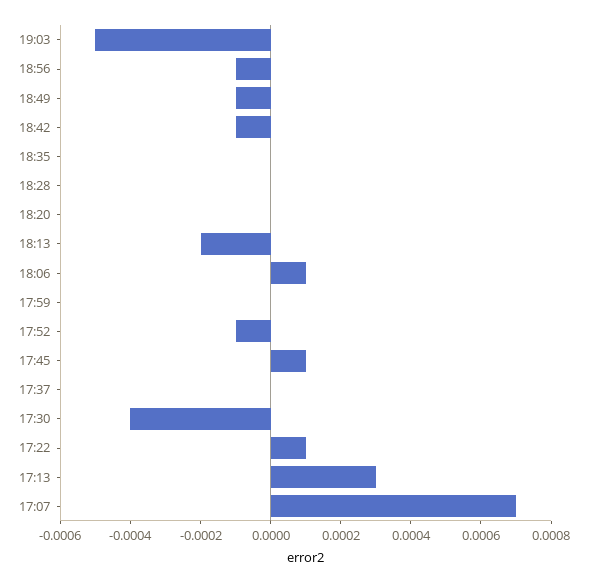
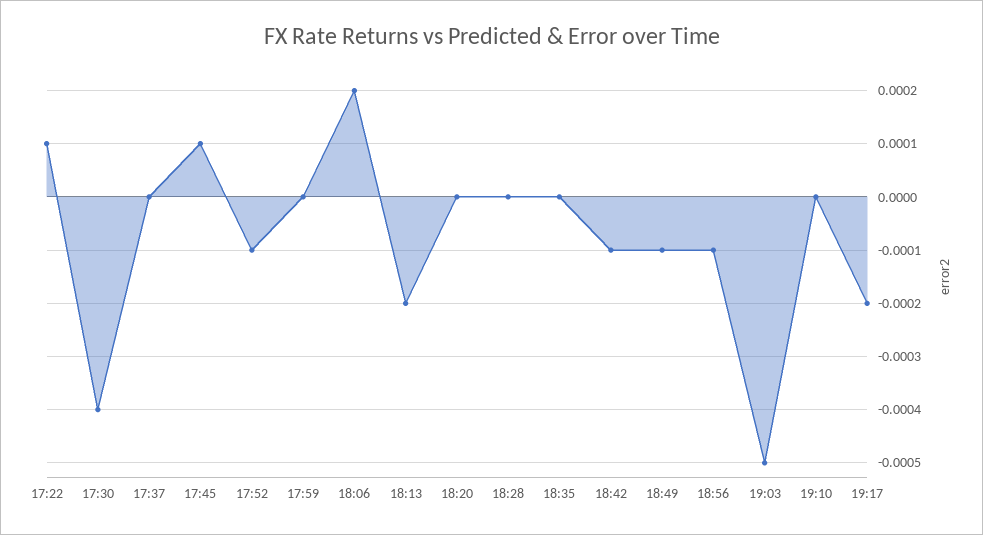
18:06: 0.0001 -> 0.0002
17:13: 0.0003 -> none
17:07: 0.0007 -> none
19:10: none -> 0
19:17: none -> -0.0002

